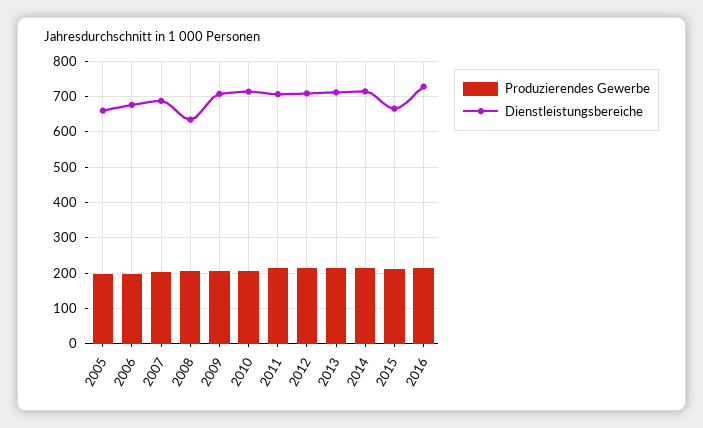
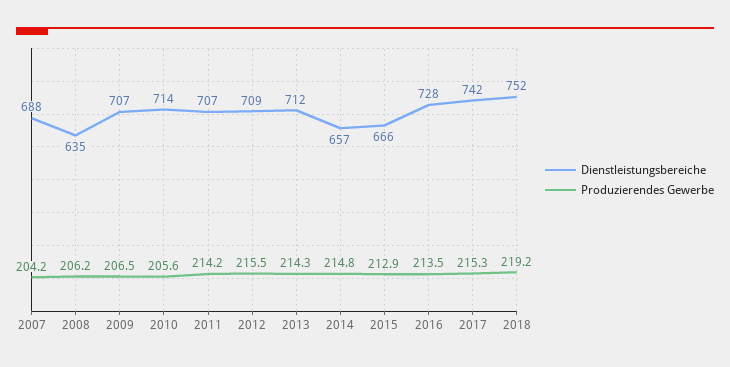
Produzierendes Gewerbe, 2005: 200 -> none
Dienstleistungsbereiche, 2005: 660 -> none
Produzierendes Gewerbe, 2006: 200 -> none
Dienstleistungsbereiche, 2006: 680 -> none
Dienstleistungsbereiche, 2014: 720 -> 657
Dienstleistungsbereiche, 2017: none -> 742
Produzierendes Gewerbe, 2017: none -> 215.3
Dienstleistungsbereiche, 2018: none -> 752
Produzierendes Gewerbe, 2018: none -> 219.2

